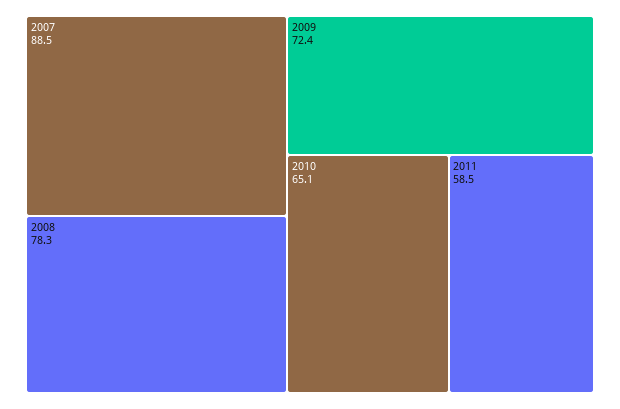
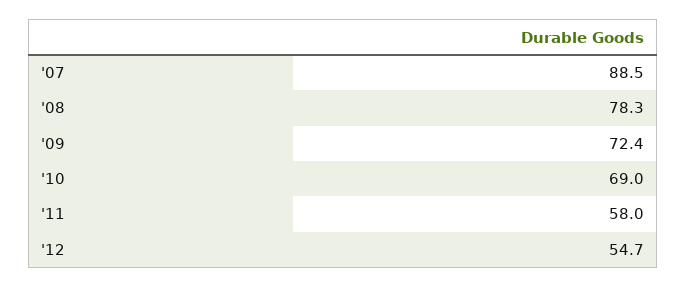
2010: 65.1 -> 69
2011: 58.5 -> 58
'12: none -> 54.7

